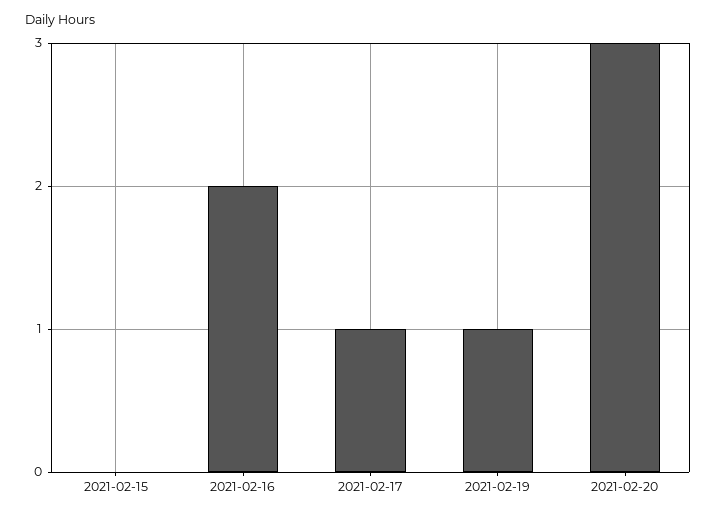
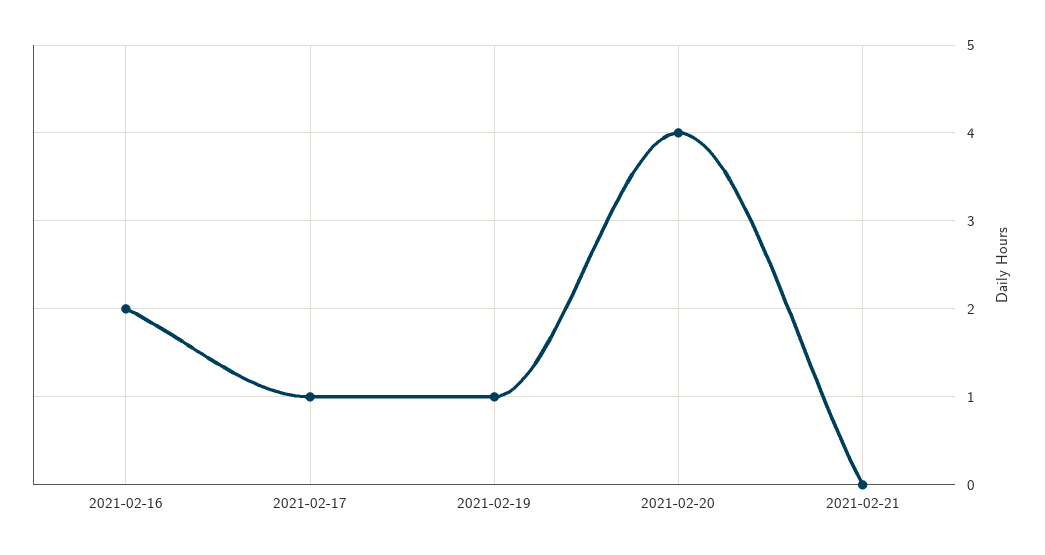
2021-02-15: 0 -> none
2021-02-20: 3 -> 4
2021-02-21: none -> 0

